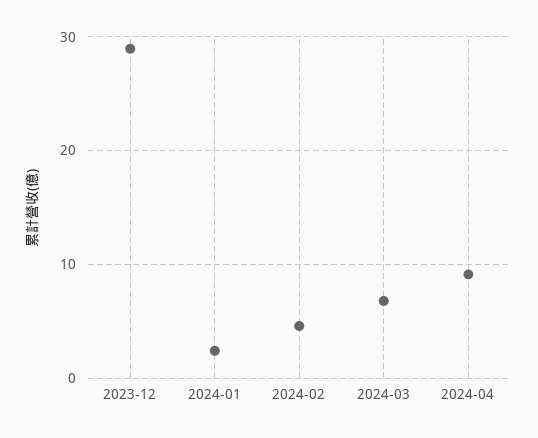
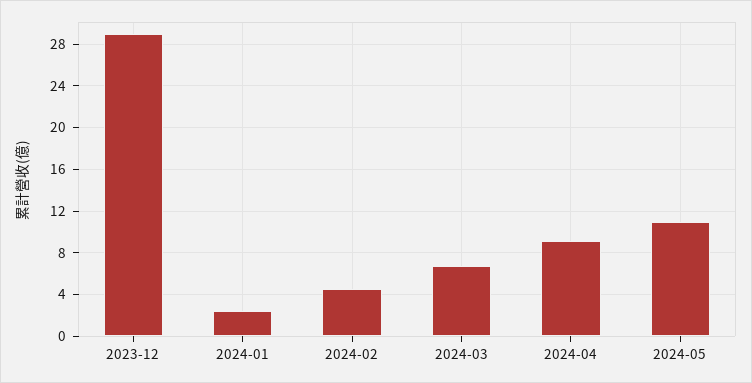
2024-05: none -> 11

